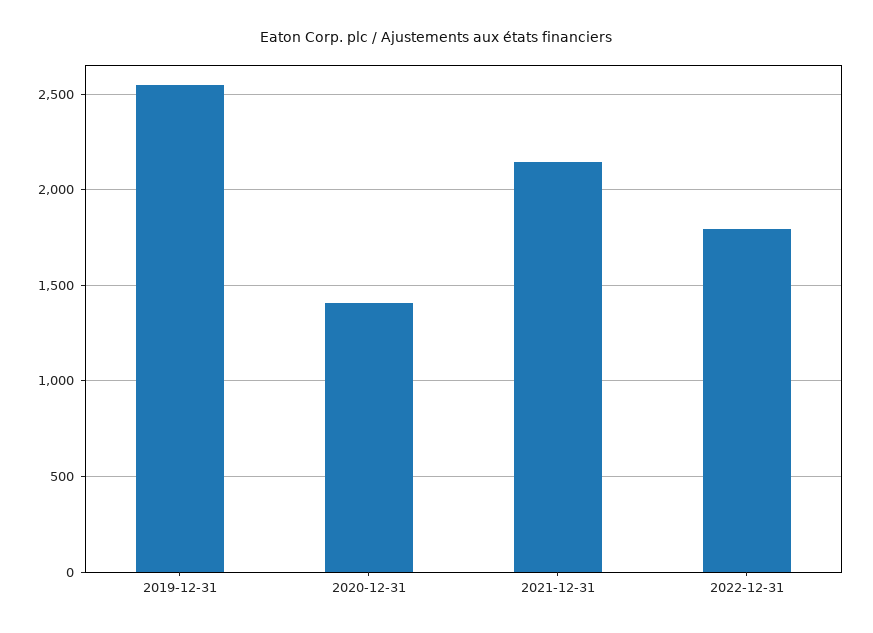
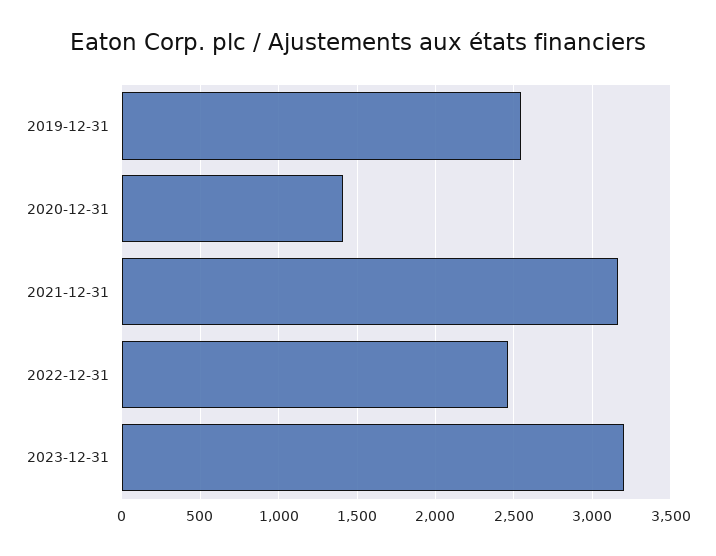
2021-12-31: 2150 -> 3150
2022-12-31: 1800 -> 2450
2023-12-31: none -> 3200

